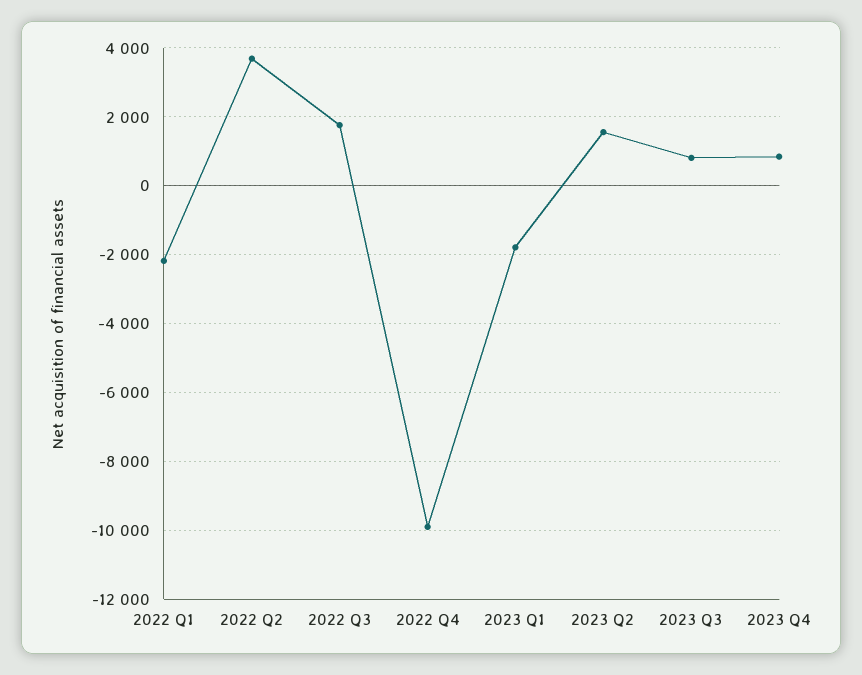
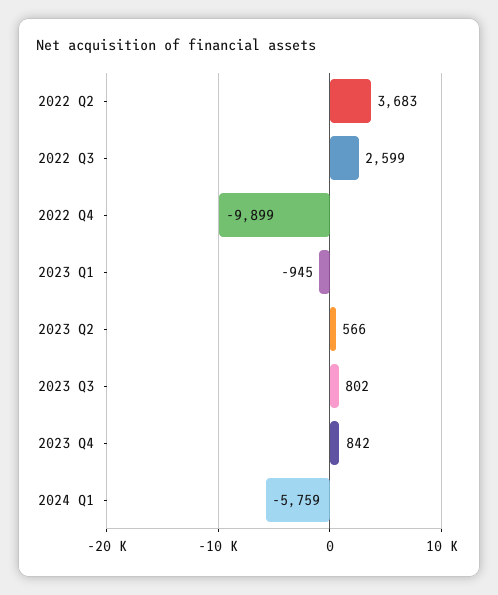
2022 Q1: -2200 -> none
2022 Q3: 1800 -> 2599
2023 Q1: -1800 -> -945
2023 Q2: 1600 -> 566
2024 Q1: none -> -5759

